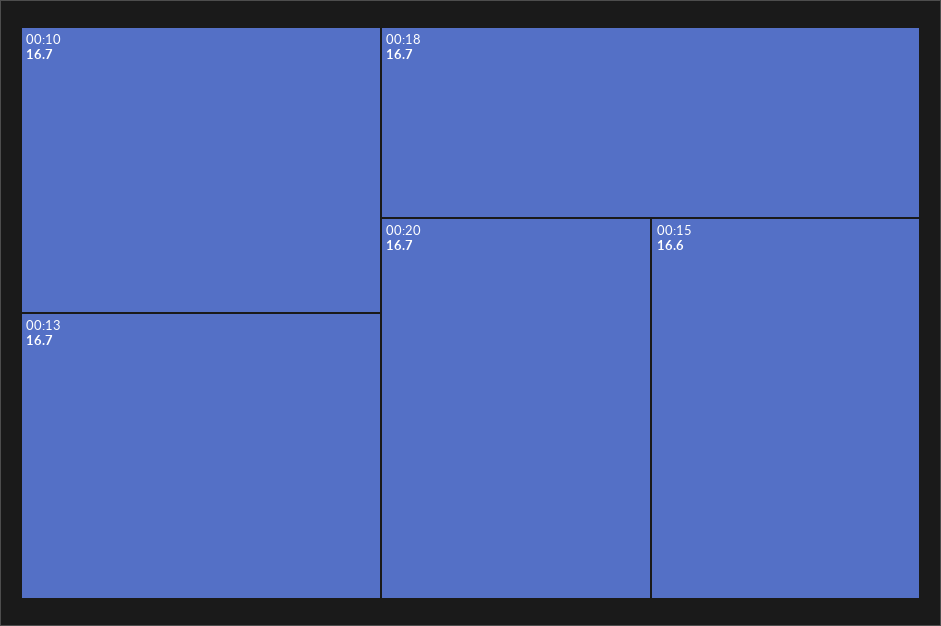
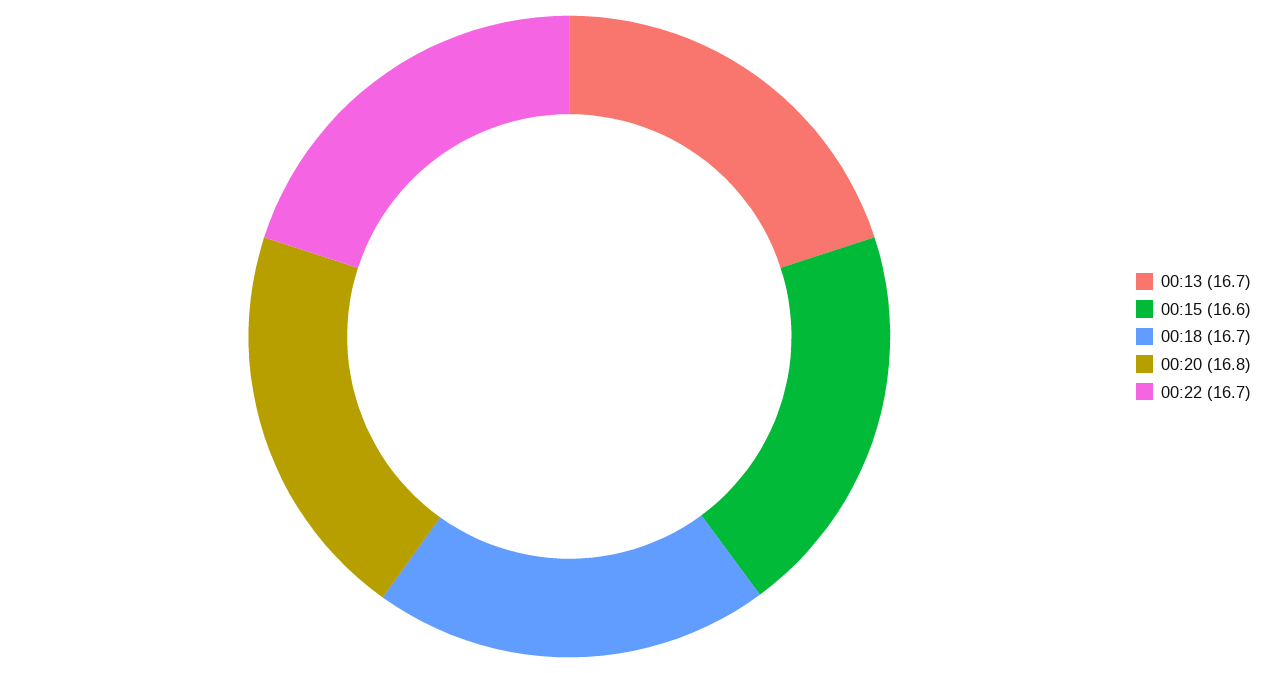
00:10: 16.7 -> none
00:20: 16.7 -> 16.8
00:22: none -> 16.7

